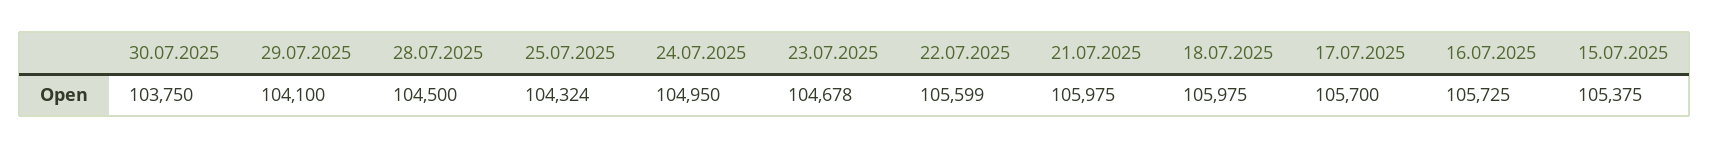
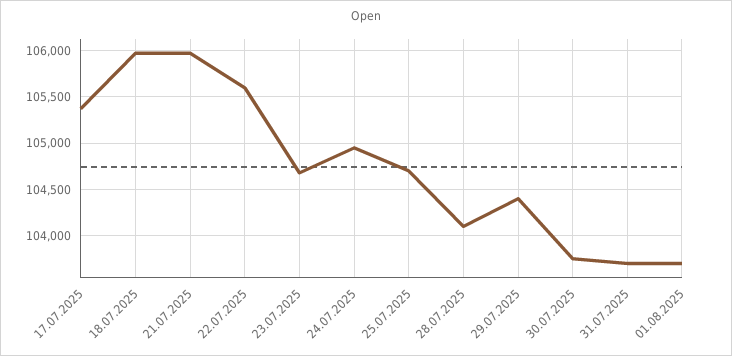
29.07.2025: 104100 -> 104400
28.07.2025: 104500 -> 104100
25.07.2025: 104324 -> 104700
17.07.2025: 105700 -> 105400
16.07.2025: 105725 -> none
15.07.2025: 105375 -> none
31.07.2025: none -> 103700
01.08.2025: none -> 103700

